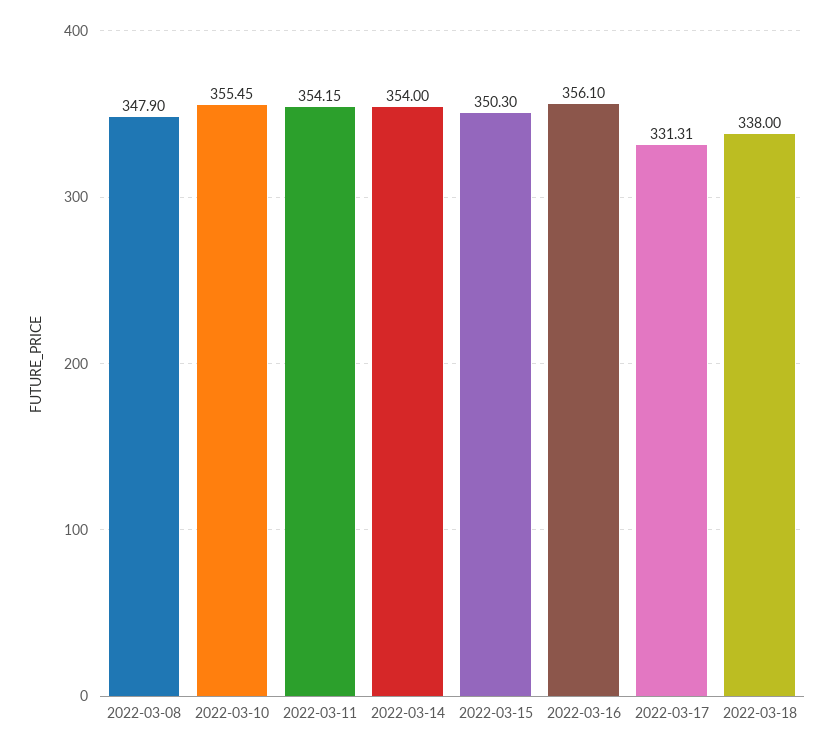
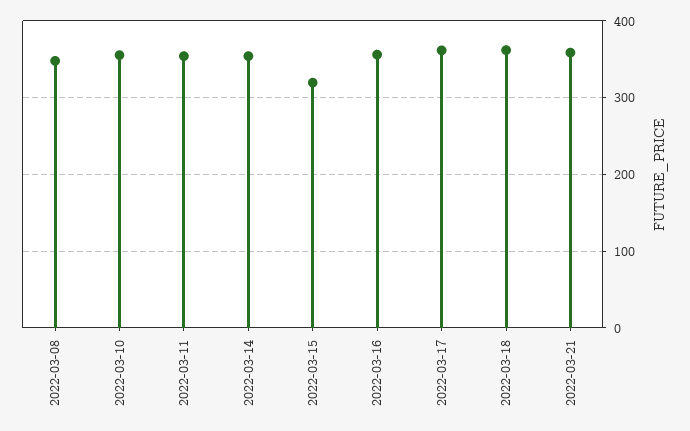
2022-03-15: 350.3 -> 320
2022-03-17: 331.31 -> 360
2022-03-18: 338 -> 360
2022-03-21: none -> 360

